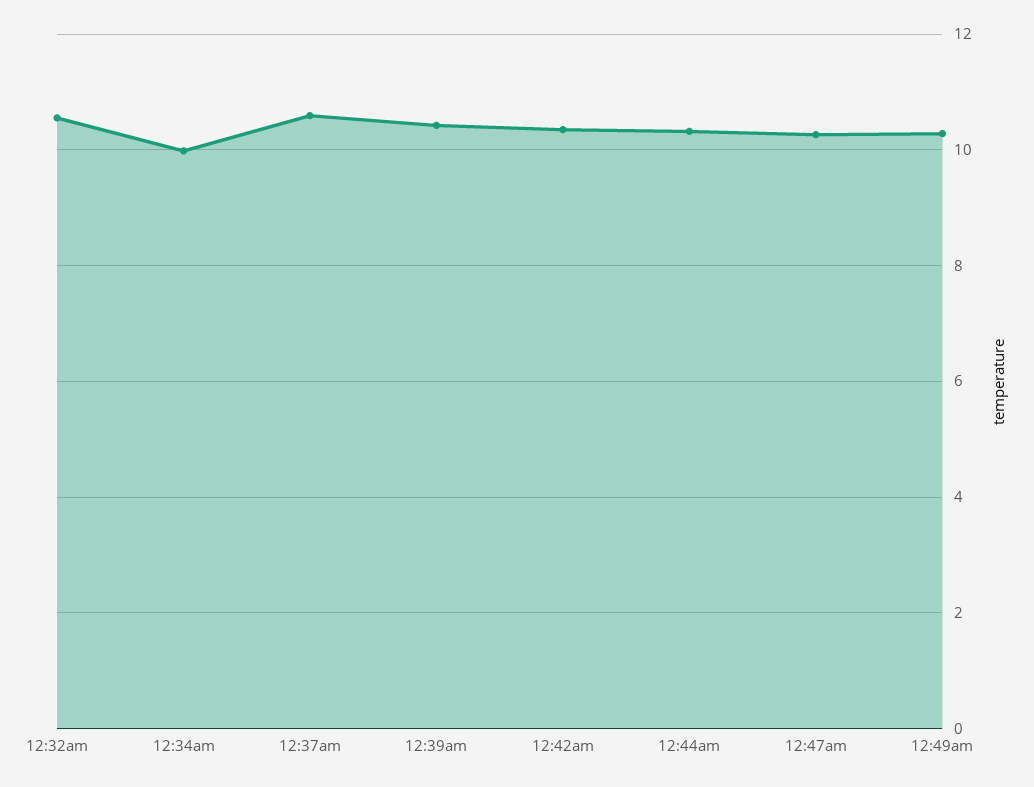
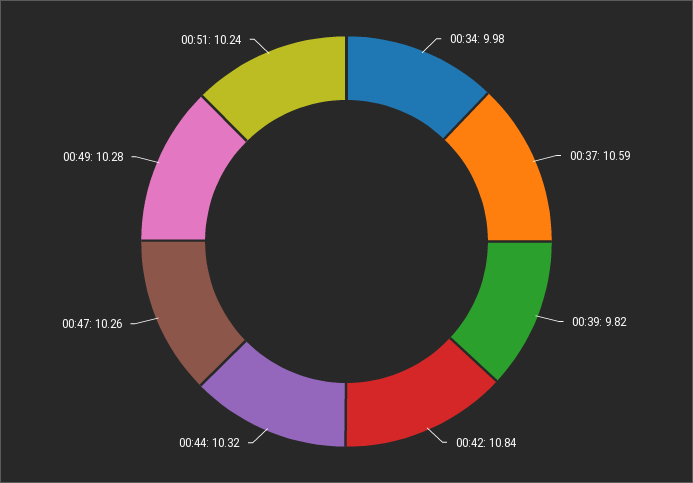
12:32am: 10.6 -> none
12:39am: 10.4 -> 9.82
12:42am: 10.4 -> 10.84
00:51: none -> 10.24

